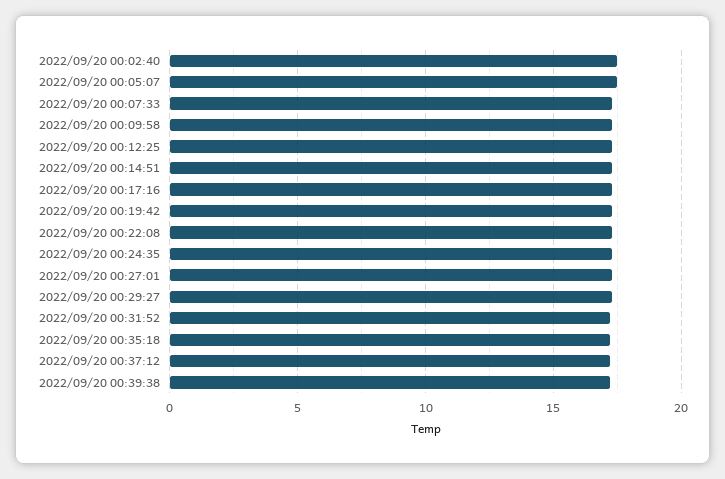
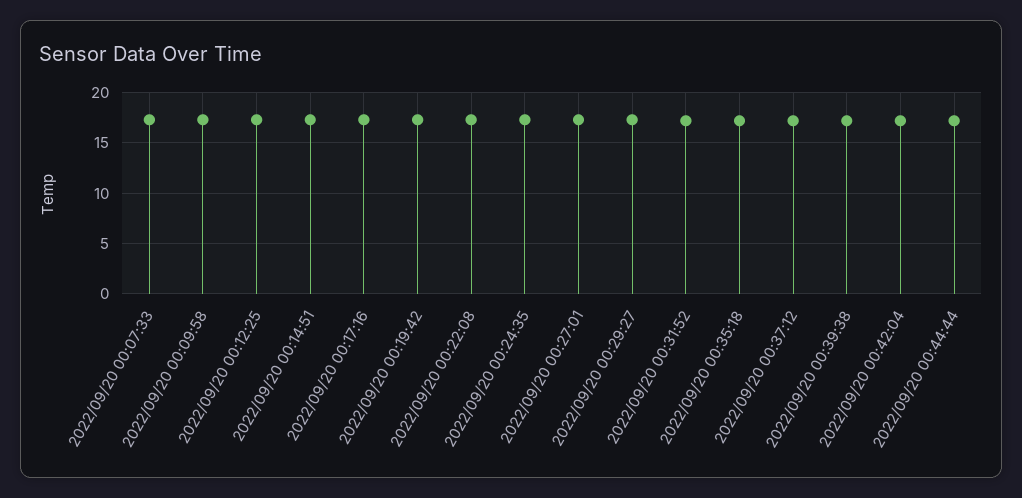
2022/09/20 00:02:40: 17.5 -> none
2022/09/20 00:05:07: 17.5 -> none
2022/09/20 00:42:04: none -> 17
2022/09/20 00:44:44: none -> 17

